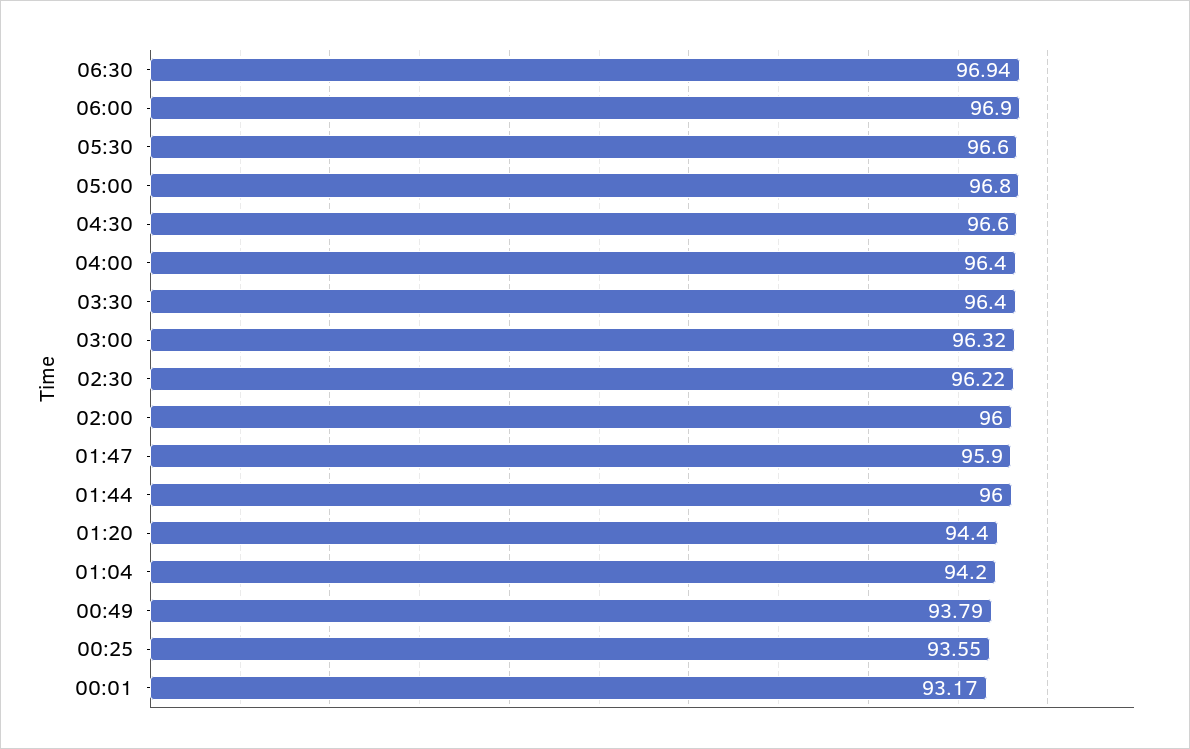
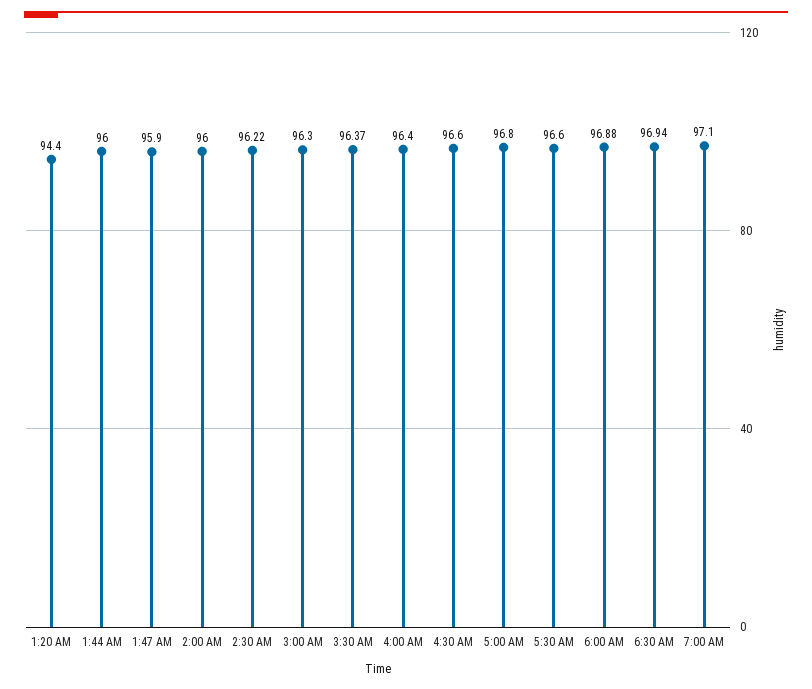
06:00: 96.9 -> 96.88
03:30: 96.4 -> 96.37
03:00: 96.32 -> 96.3
01:04: 94.2 -> none
00:49: 93.79 -> none
00:25: 93.55 -> none
00:01: 93.17 -> none
7:00 AM: none -> 97.1

